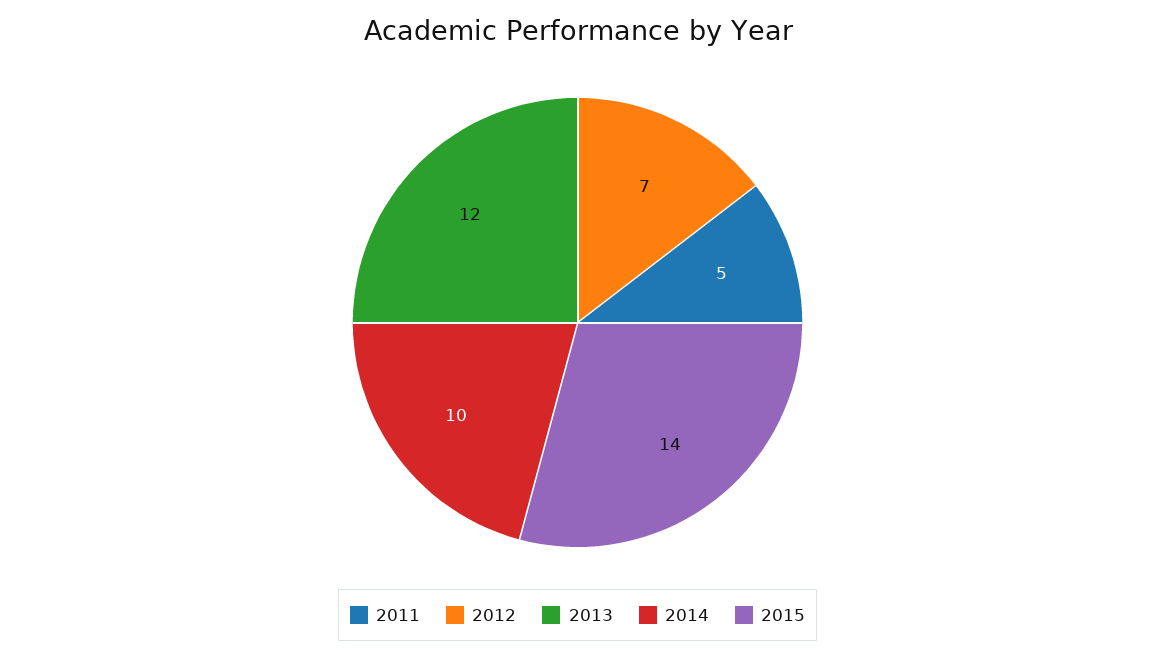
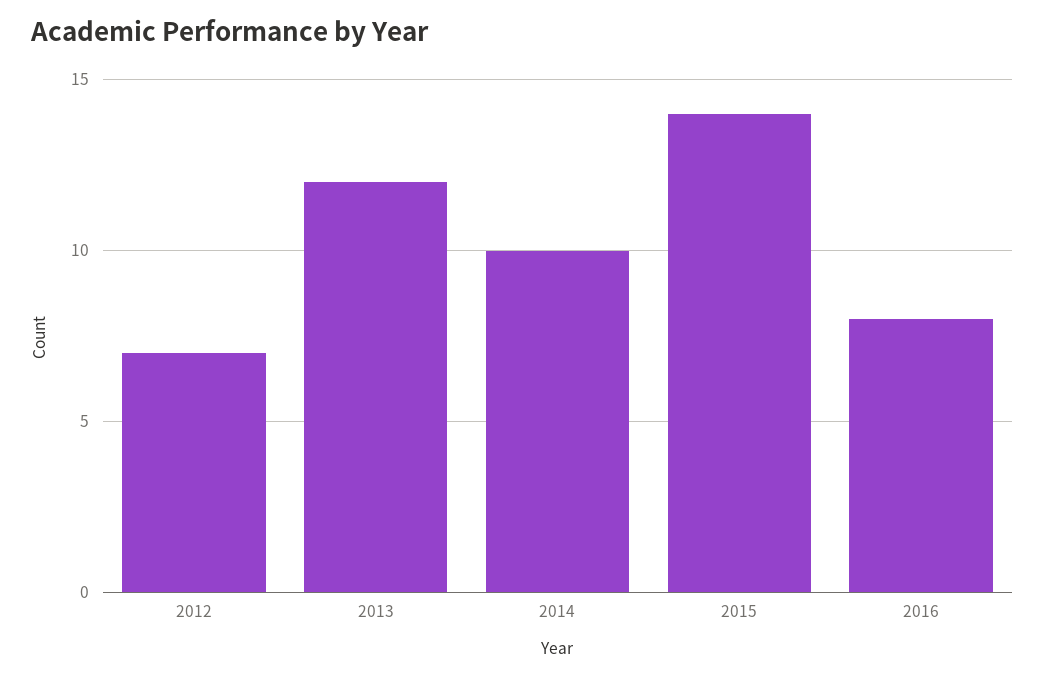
2011: 5 -> none
2016: none -> 8

